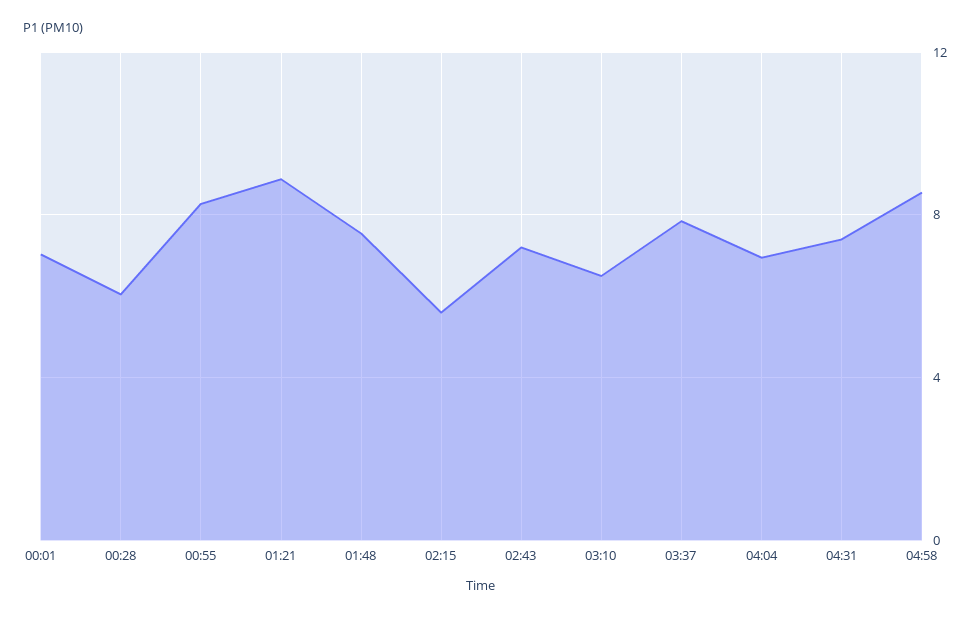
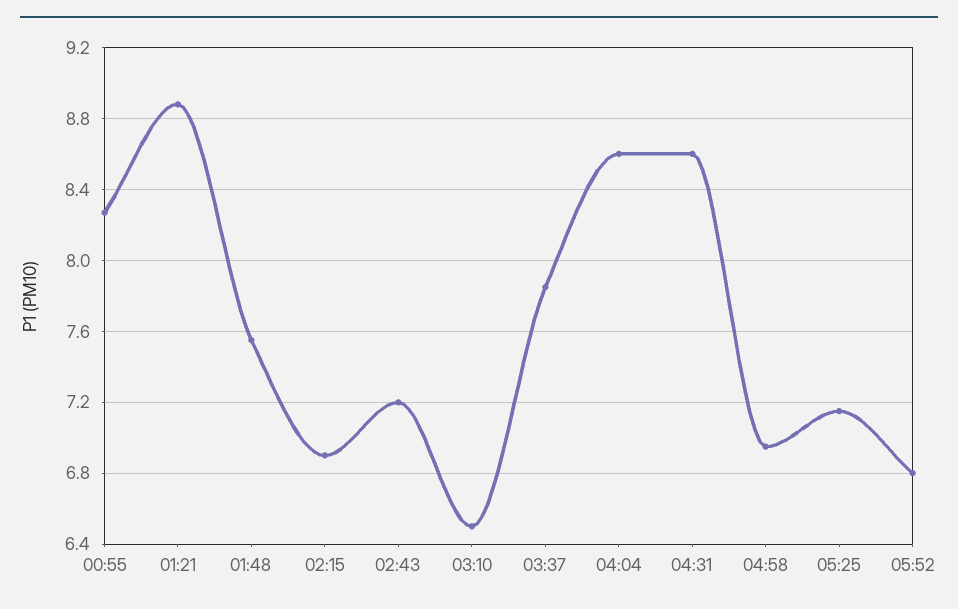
00:01: 7 -> none
00:28: 6 -> none
02:15: 5.5 -> 6.9
04:04: 7 -> 8.6
04:31: 7.5 -> 8.6
04:58: 8.5 -> 6.95
05:25: none -> 7.15
05:52: none -> 6.8

